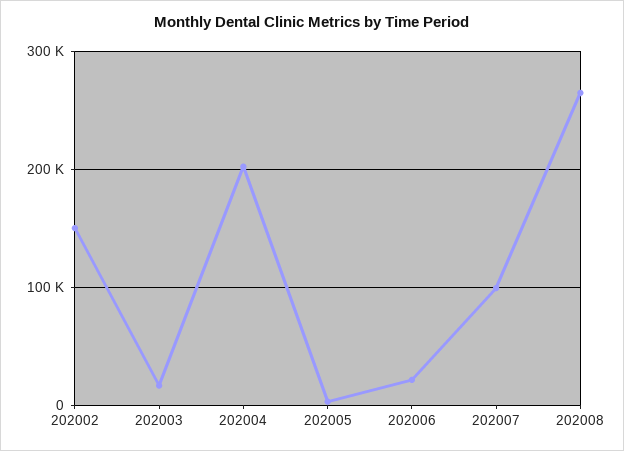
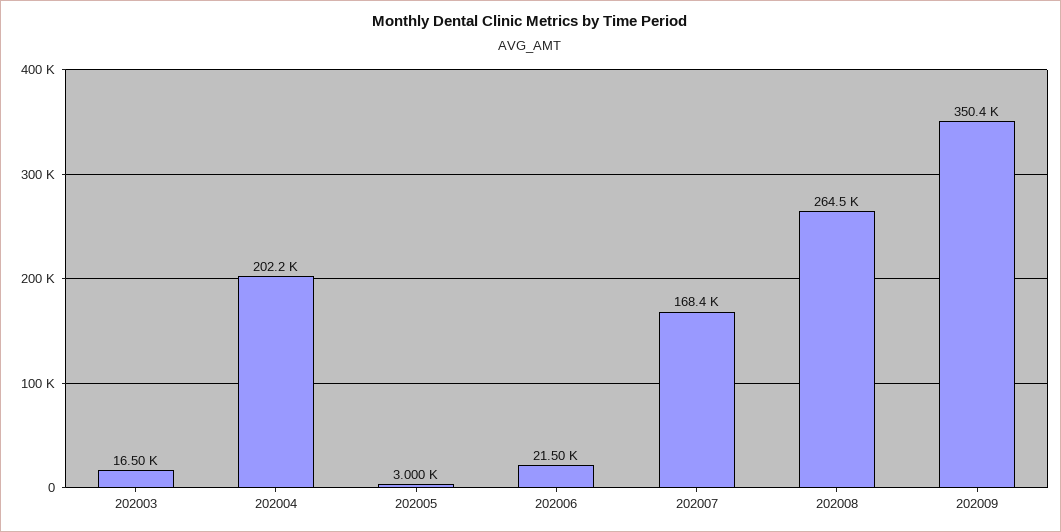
202002: 150000 -> none
202007: 100000 -> 168400
202009: none -> 350400

